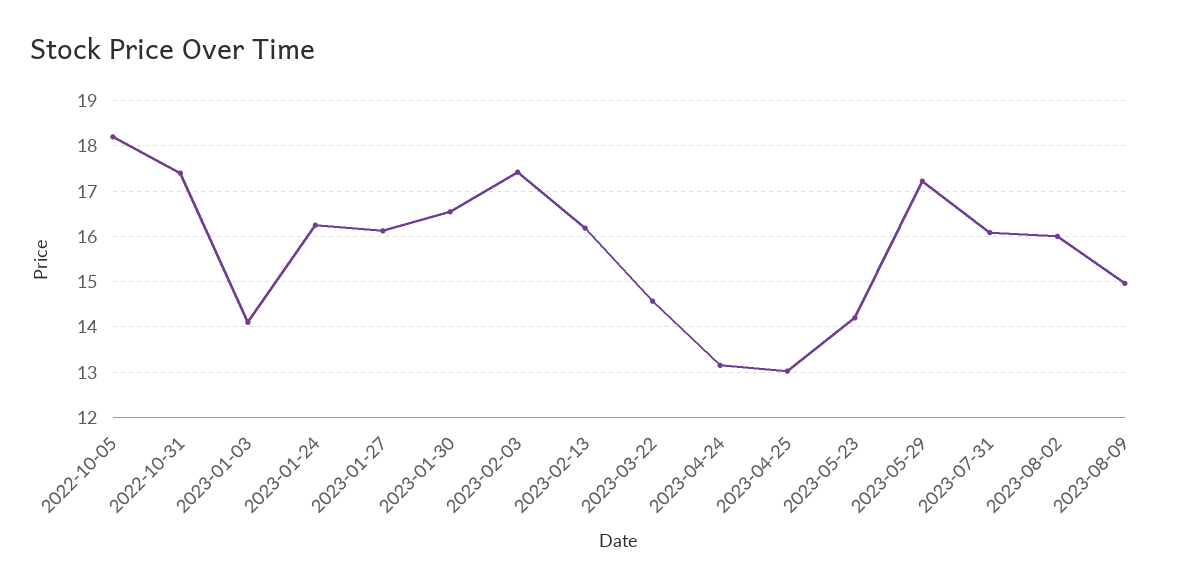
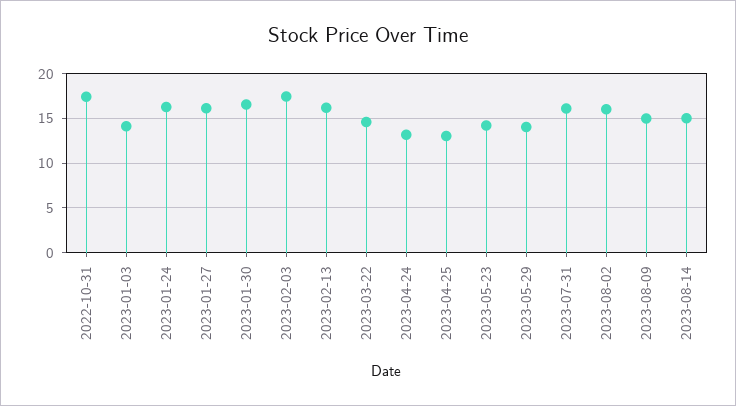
2022-10-05: 18.2 -> none
2023-05-29: 17.2 -> 14
2023-08-14: none -> 15

